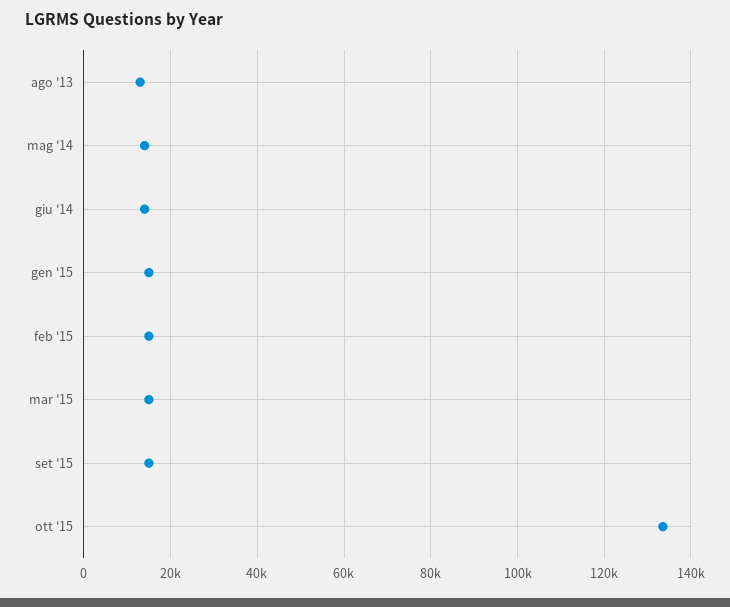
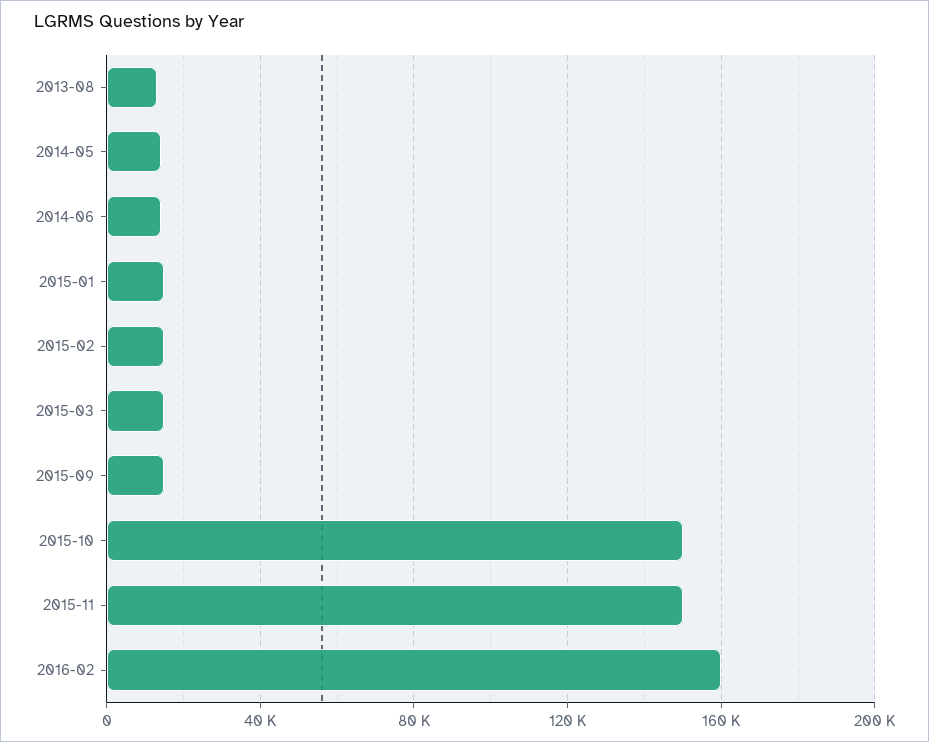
ott '15: 134000 -> 150000
2015-11: none -> 150000
2016-02: none -> 160000

